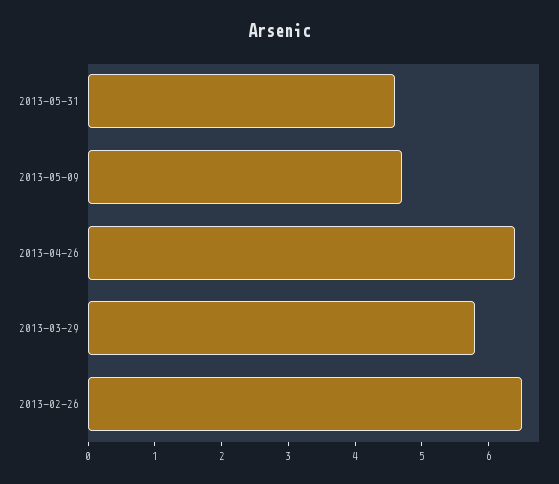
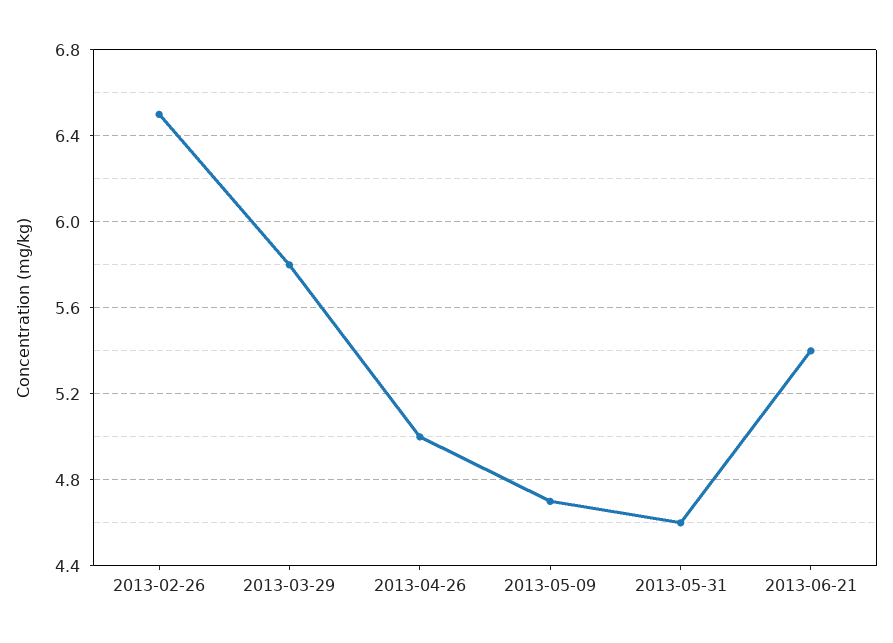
2013-04-26: 6.5 -> 5
2013-06-21: none -> 5.4

